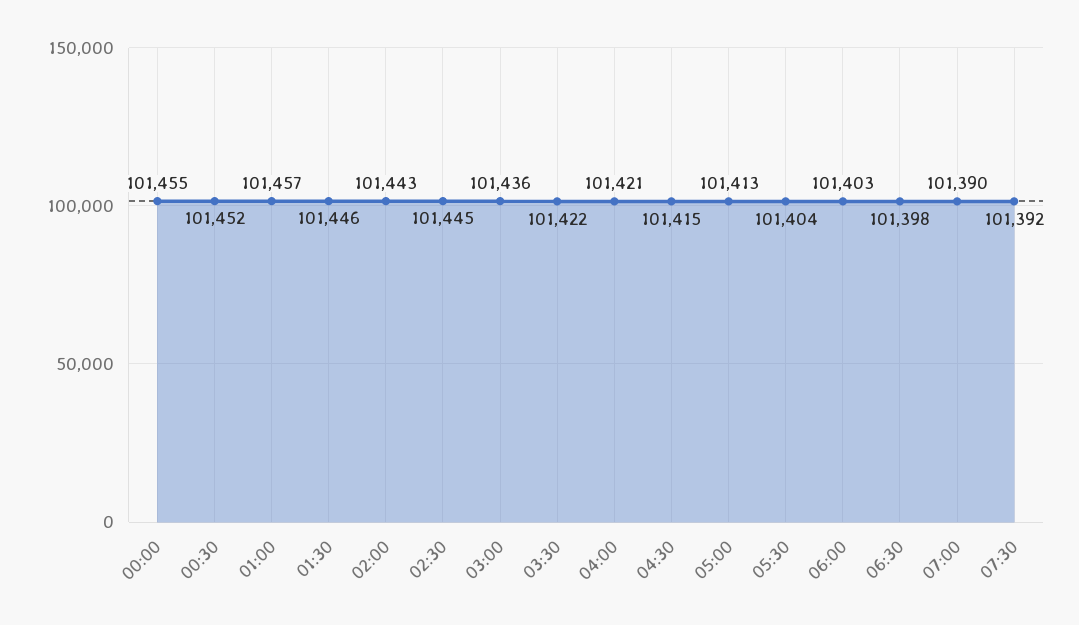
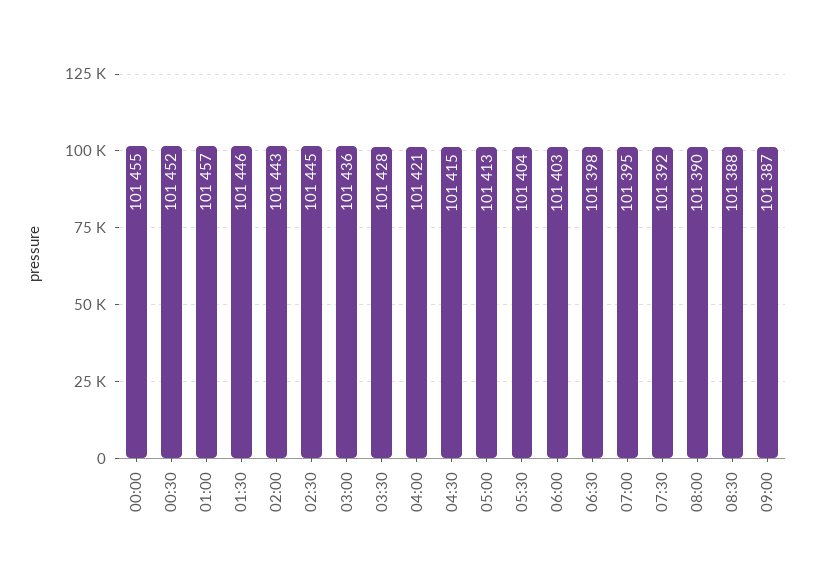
03:30: 101422 -> 101428
07:00: 101390 -> 101395
08:00: none -> 101390
08:30: none -> 101388
09:00: none -> 101387

